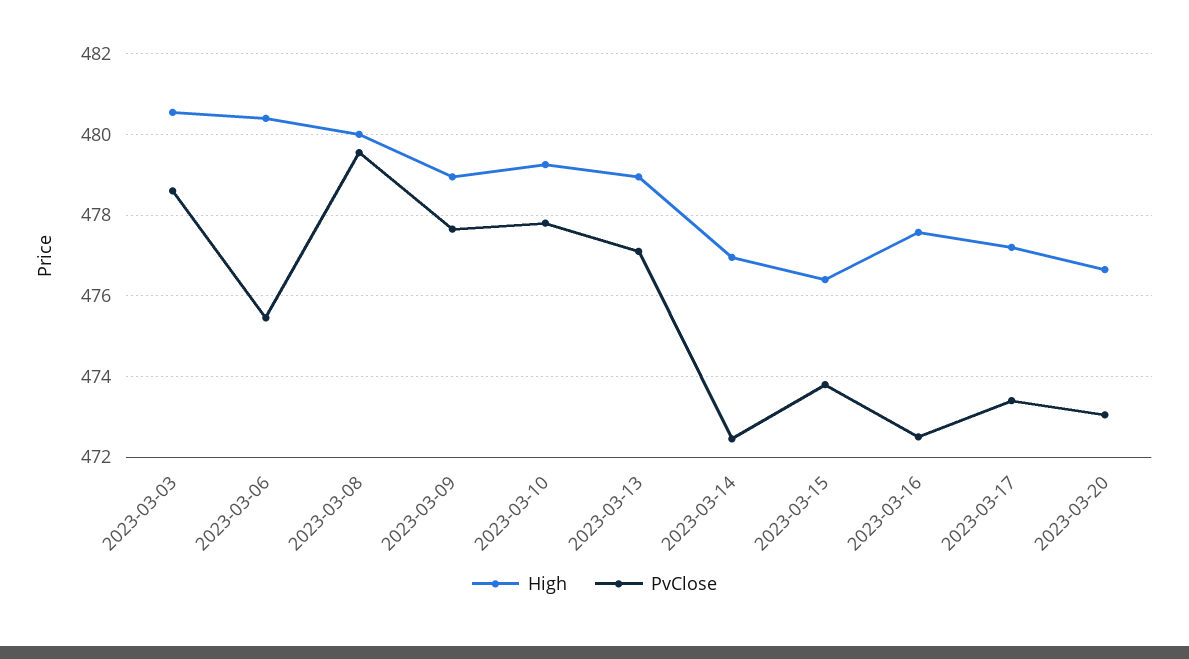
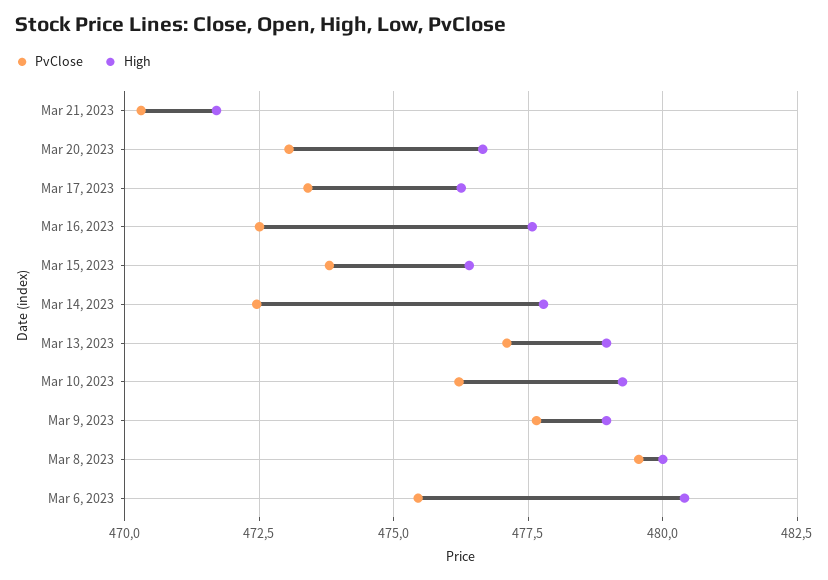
High, 2023-03-03: 480.6 -> none
PvClose, 2023-03-03: 478.6 -> none
PvClose, 2023-03-10: 477.8 -> 476.25
High, 2023-03-14: 477 -> 477.75
High, 2023-03-17: 477.2 -> 476.25
PvClose, Mar 21, 2023: none -> 470.25
High, Mar 21, 2023: none -> 471.75

